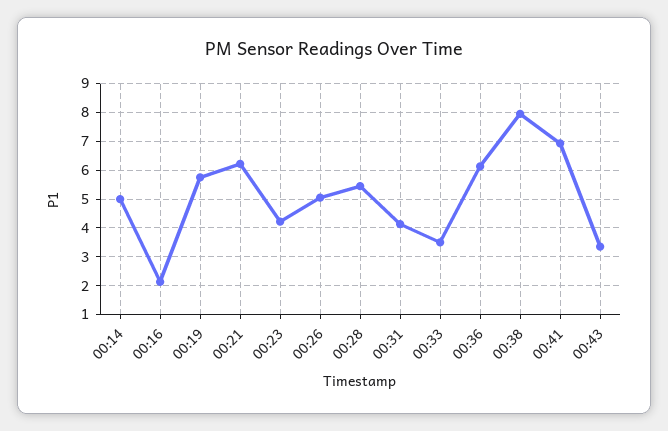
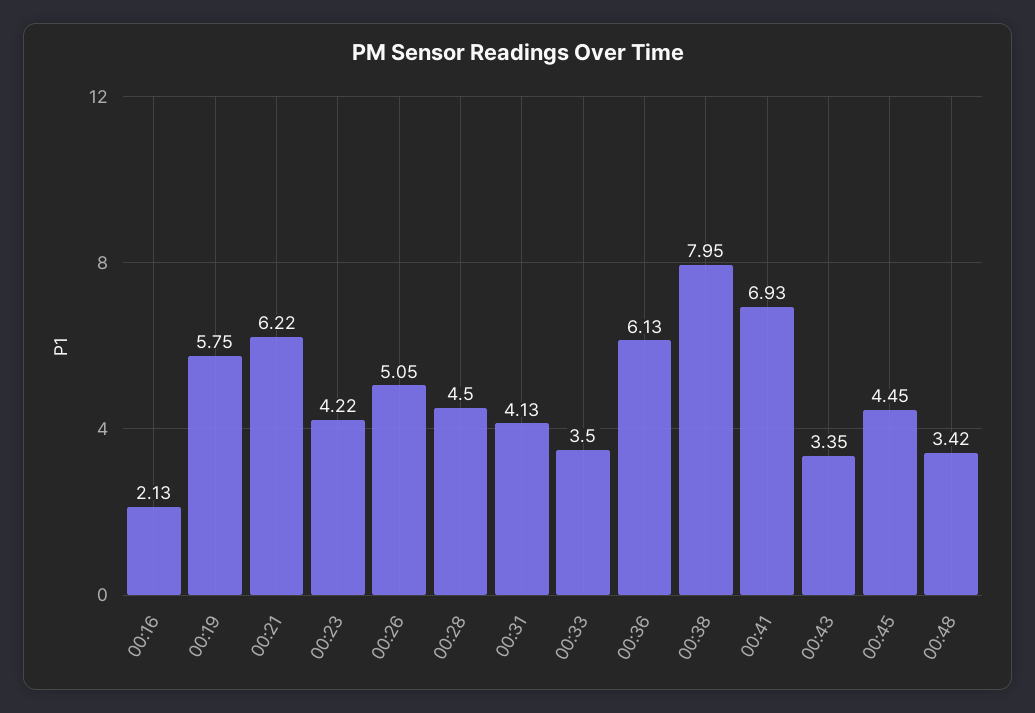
00:14: 5 -> none
00:28: 5.5 -> 4.5
00:45: none -> 4.45
00:48: none -> 3.42

